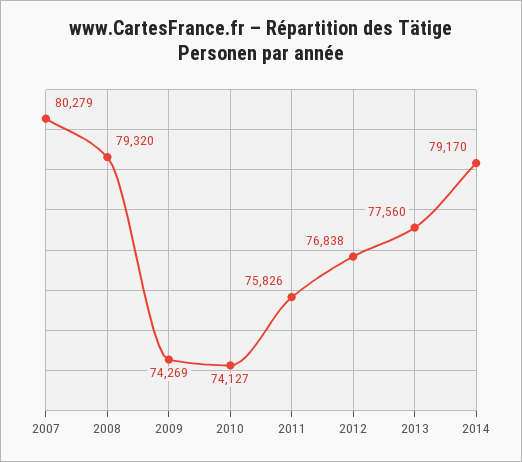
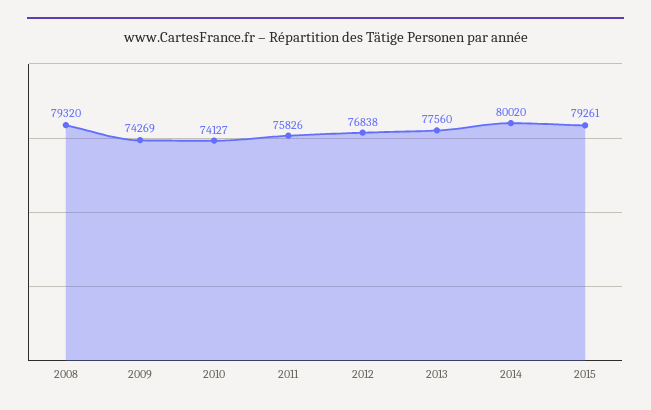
2007: 80279 -> none
2014: 79170 -> 80020
2015: none -> 79261

